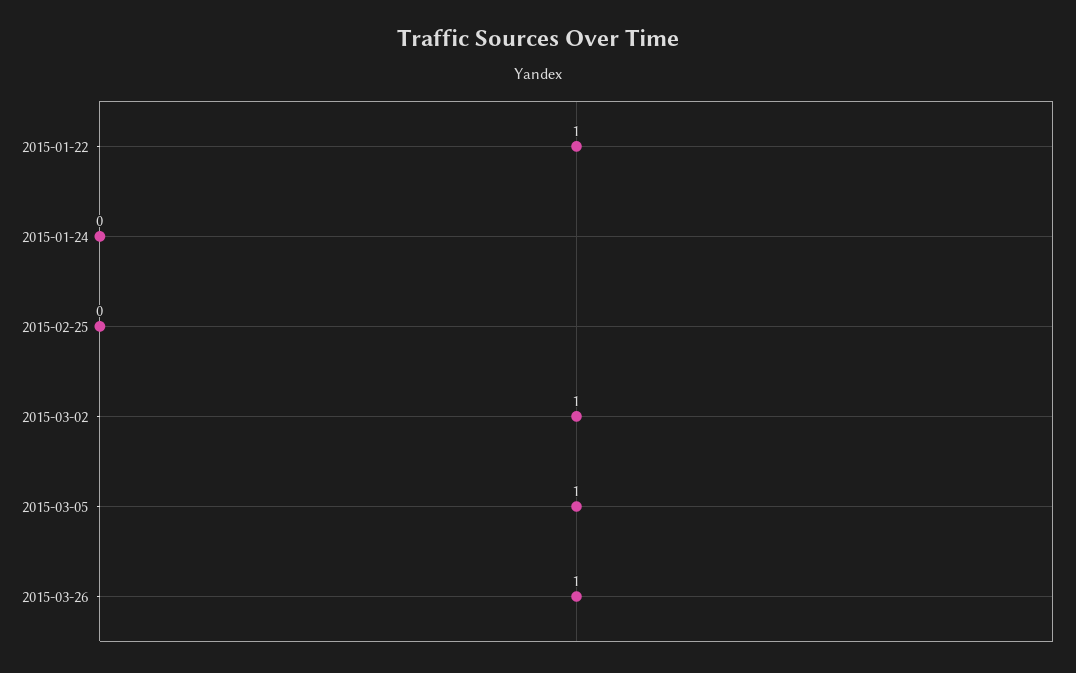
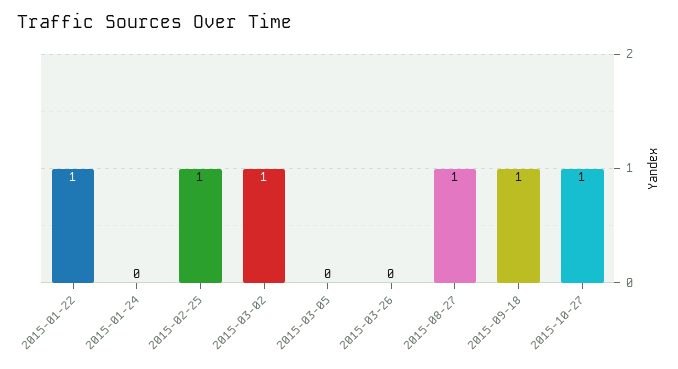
2015-02-25: 0 -> 1
2015-03-05: 1 -> 0
2015-03-26: 1 -> 0
2015-08-27: none -> 1
2015-09-18: none -> 1
2015-10-27: none -> 1

